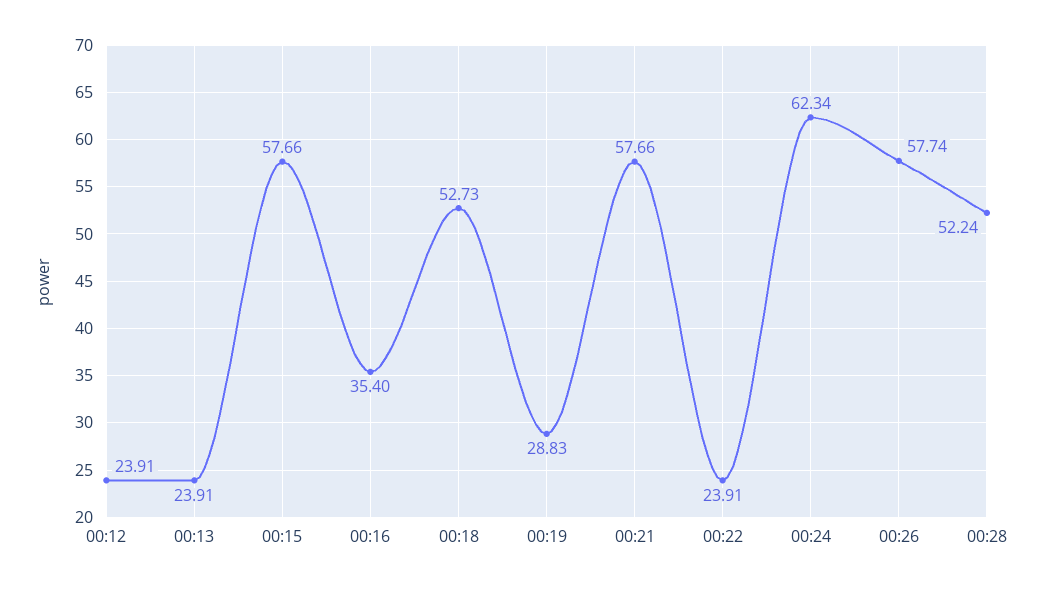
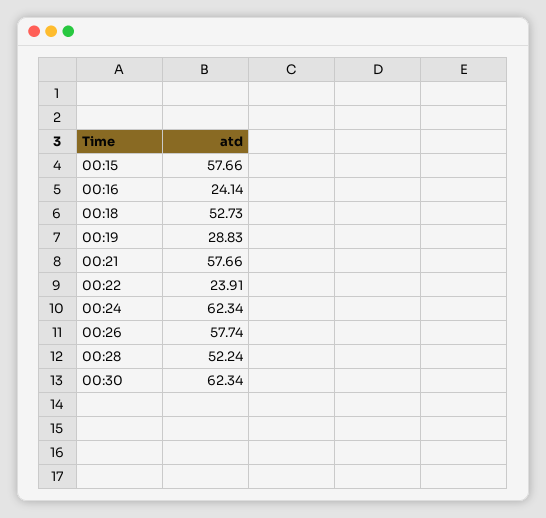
00:12: 23.91 -> none
00:13: 23.91 -> none
00:16: 35.4 -> 24.14
00:30: none -> 62.34

